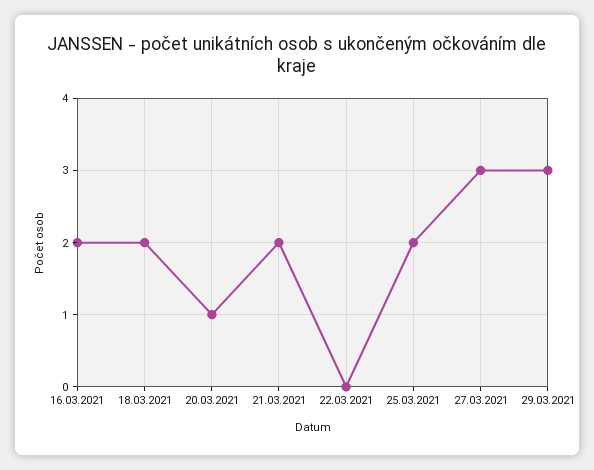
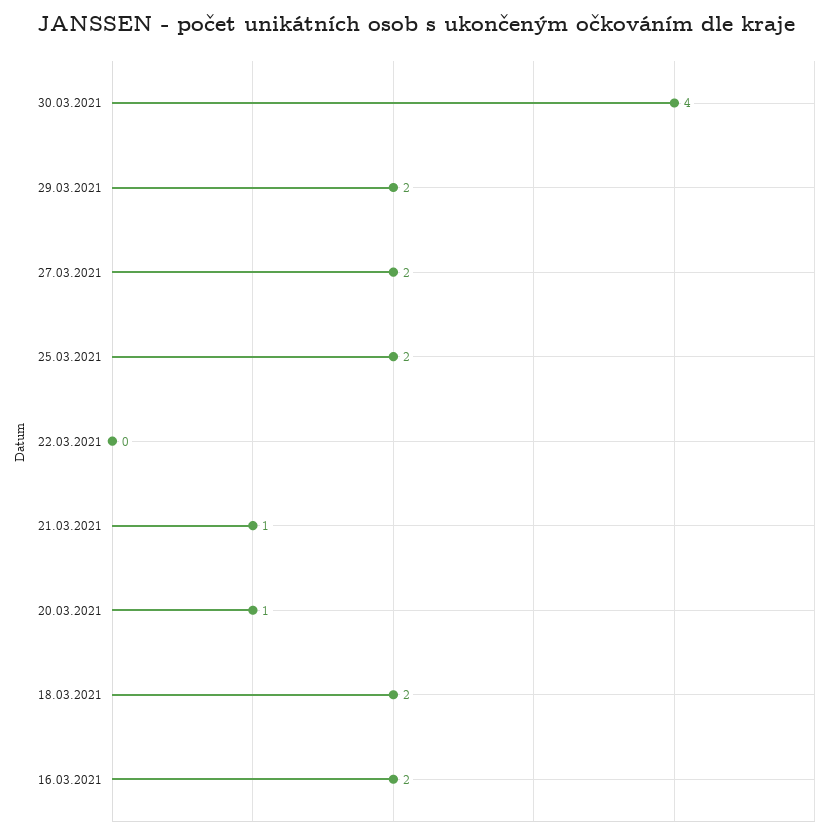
21.03.2021: 2 -> 1
27.03.2021: 3 -> 2
29.03.2021: 3 -> 2
30.03.2021: none -> 4

